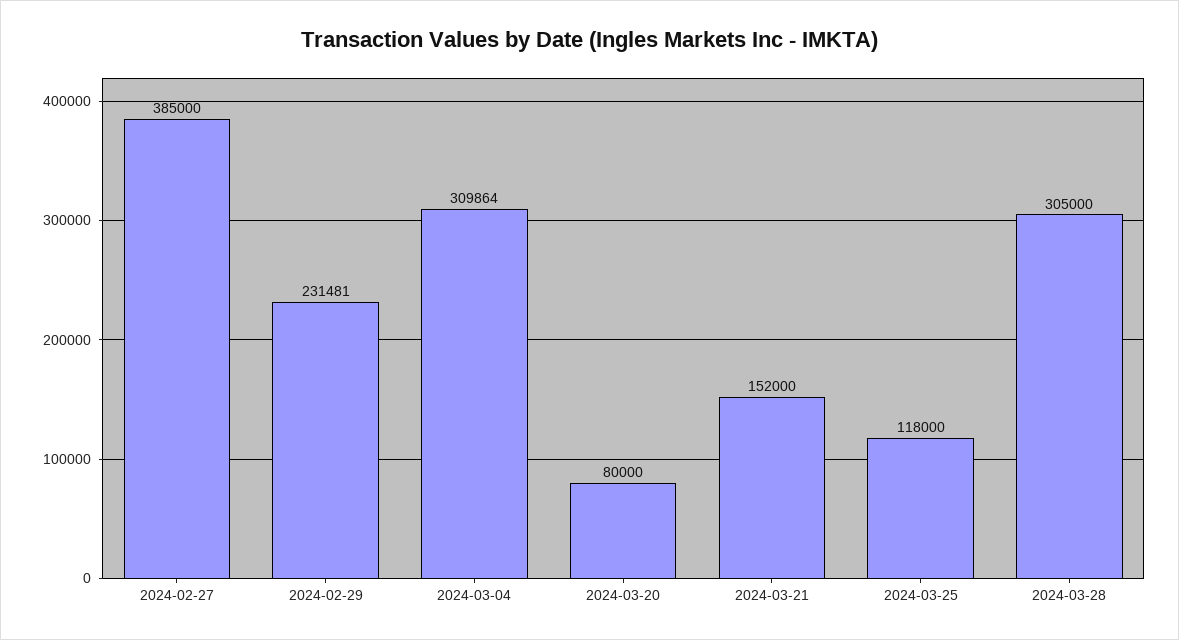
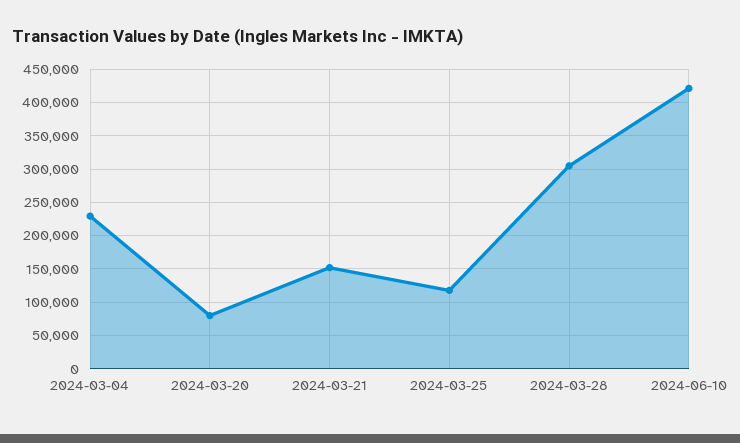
2024-02-27: 385000 -> none
2024-02-29: 231481 -> none
2024-03-04: 309864 -> 230000
2024-06-10: none -> 420000

